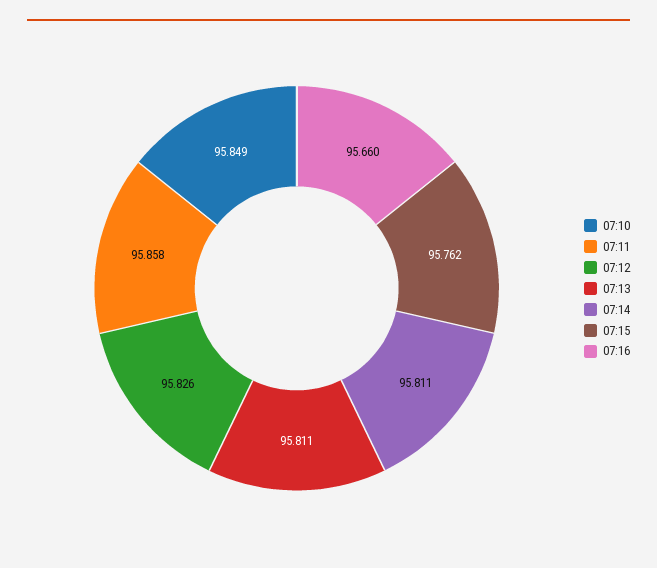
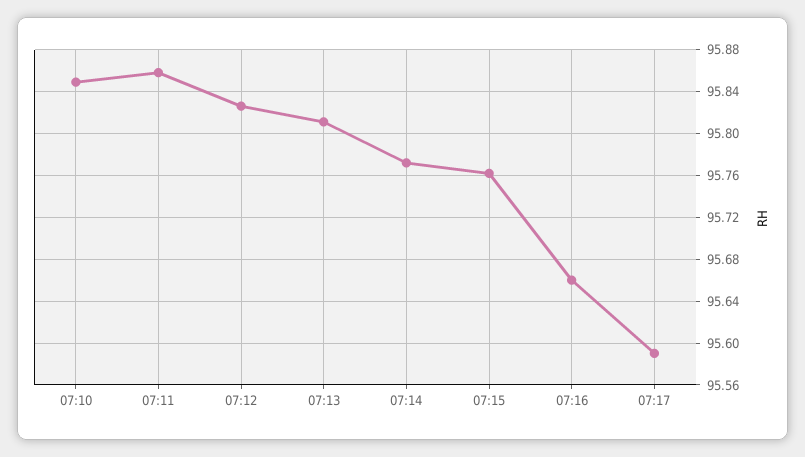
07:14: 95.811 -> 95.77
07:17: none -> 95.59

